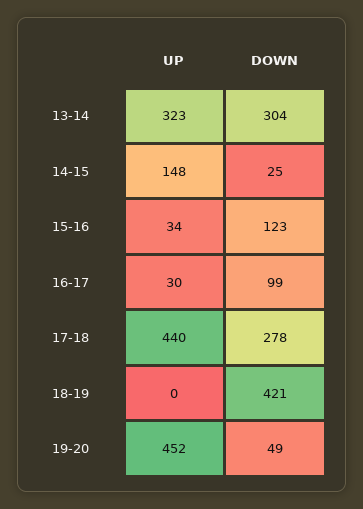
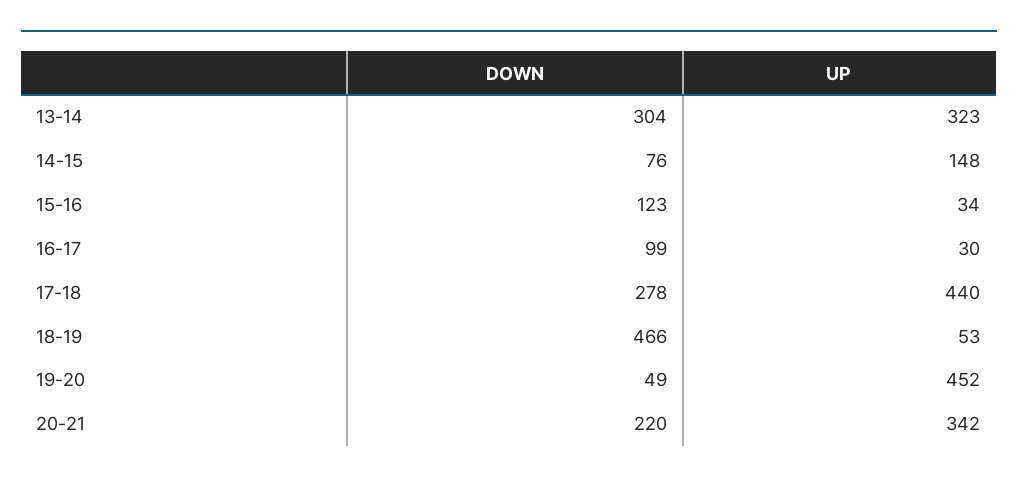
DOWN, 14-15: 25 -> 76
UP, 18-19: 0 -> 53
DOWN, 18-19: 421 -> 466
DOWN, 20-21: none -> 220
UP, 20-21: none -> 342

